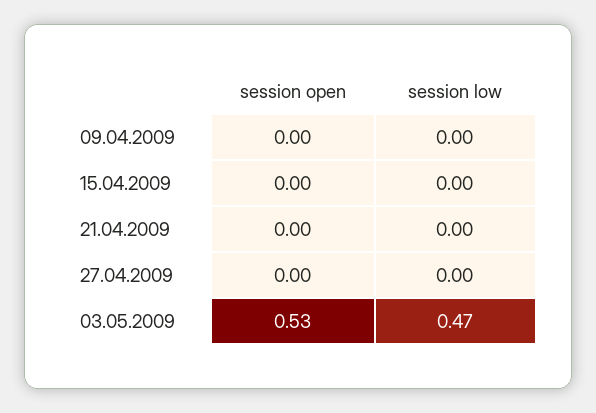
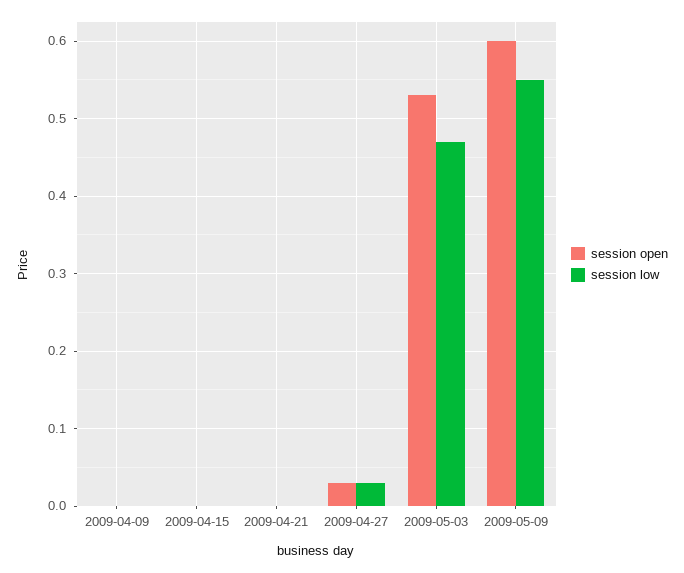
session open, 27.04.2009: 0 -> 0.03
session low, 27.04.2009: 0 -> 0.03
session open, 2009-05-09: none -> 0.6
session low, 2009-05-09: none -> 0.55

